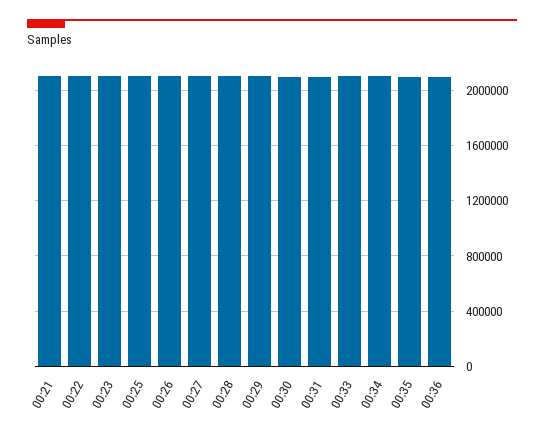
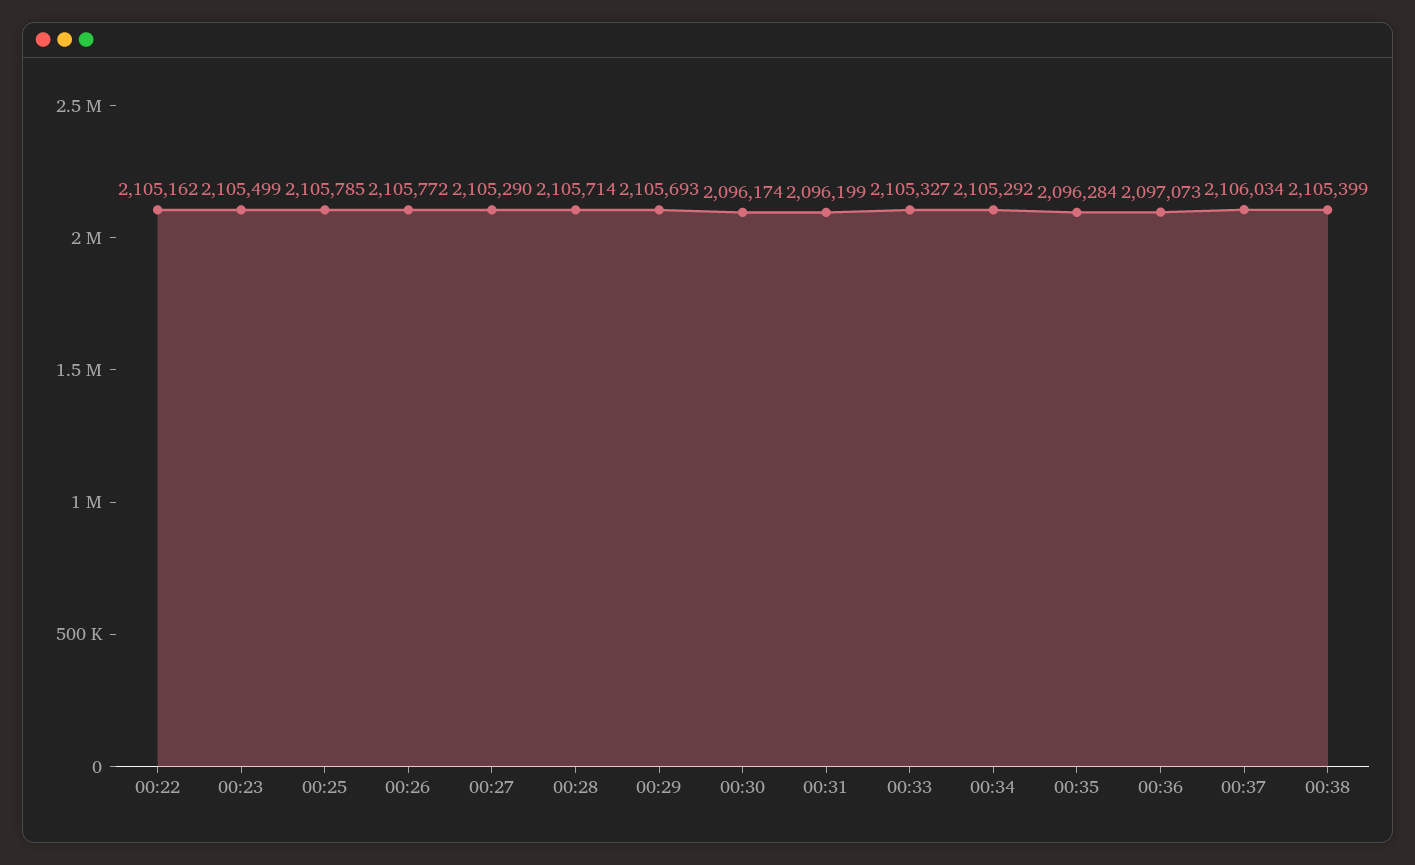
00:21: 2100000 -> none
00:37: none -> 2106034
00:38: none -> 2105399

